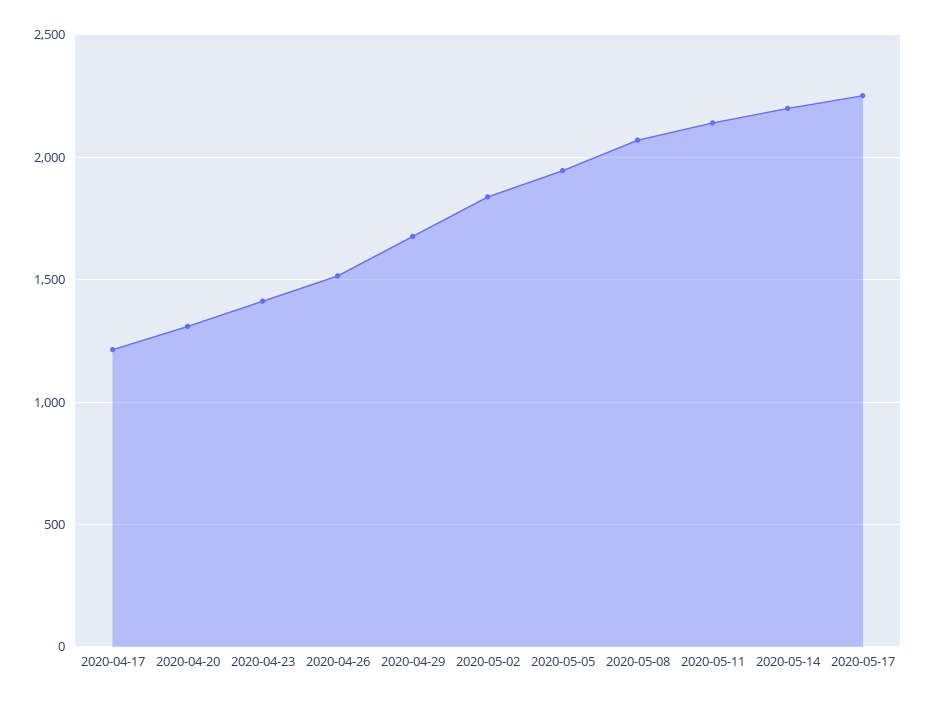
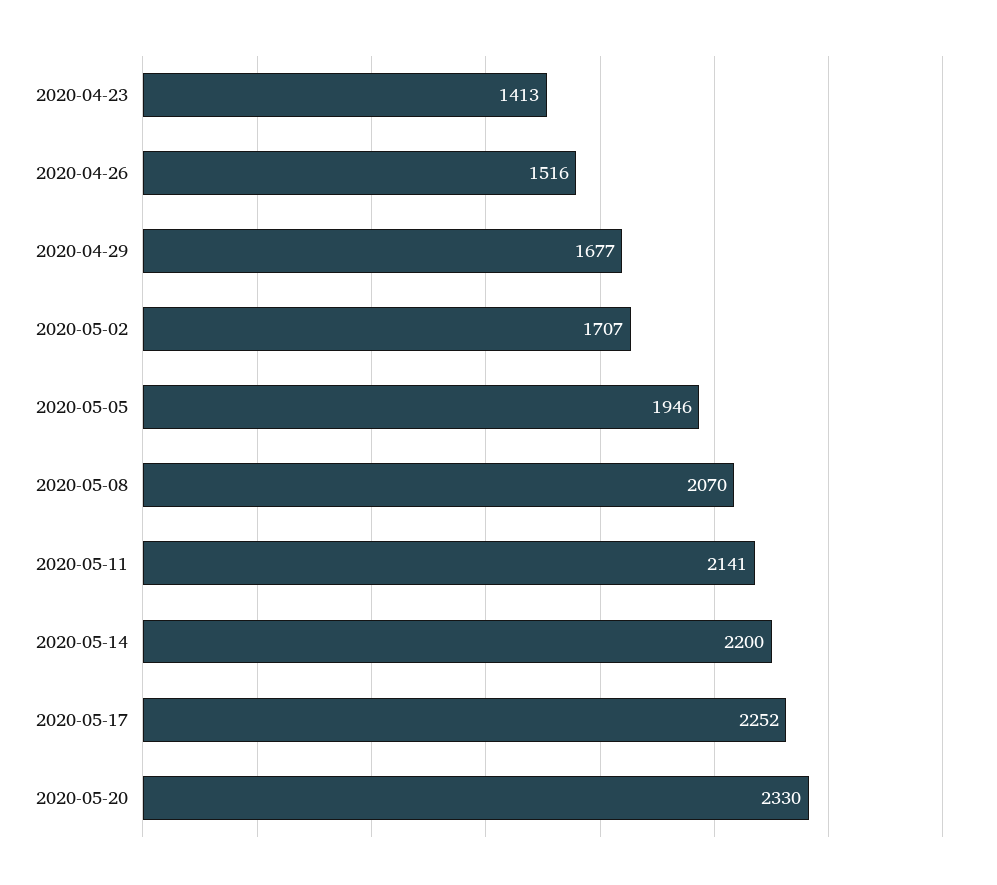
2020-04-17: 1200 -> none
2020-04-20: 1300 -> none
2020-05-02: 1850 -> 1707
2020-05-20: none -> 2330

